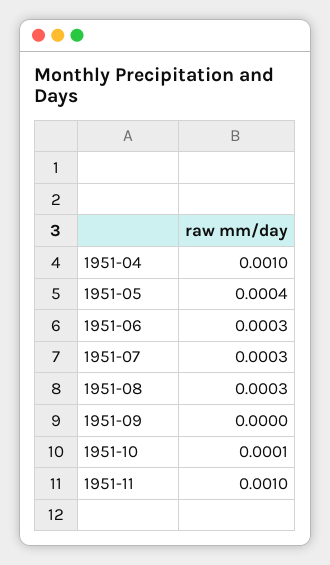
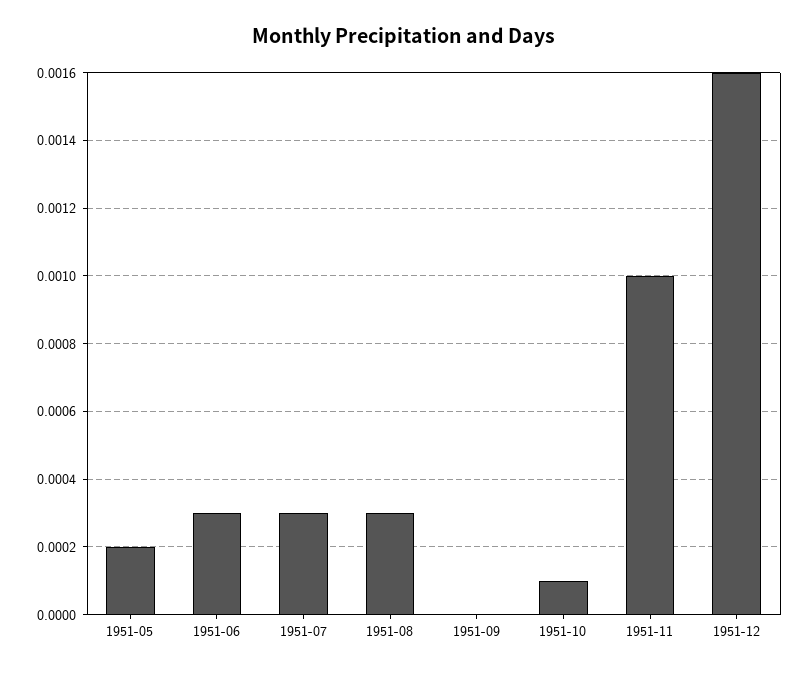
1951-04: 0.001 -> none
1951-05: 0.0004 -> 0.0002
1951-12: none -> 0.0016

